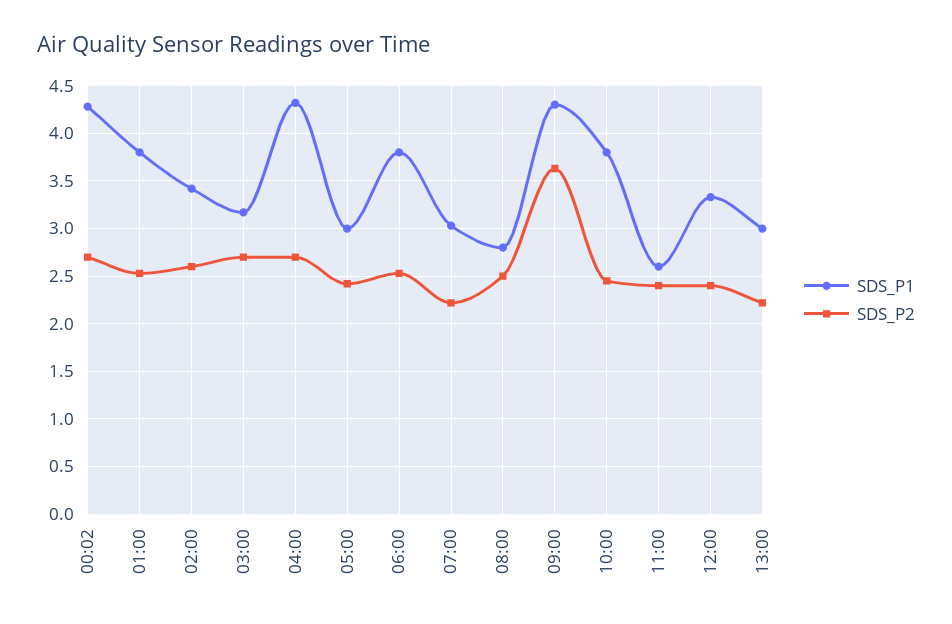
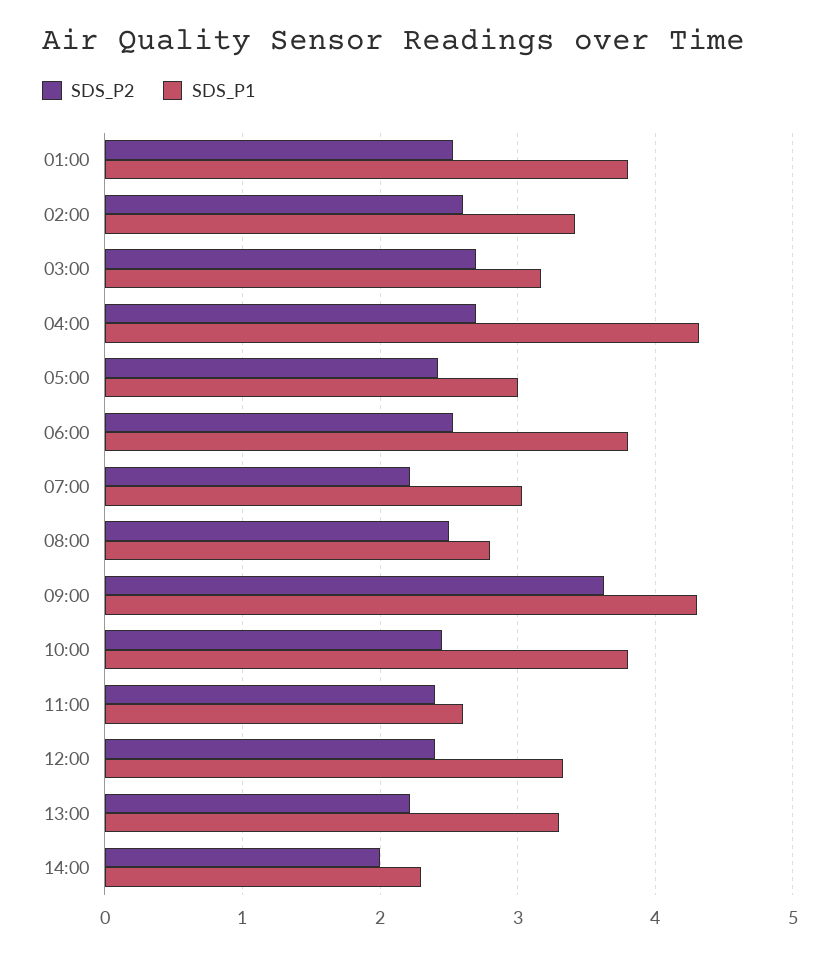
SDS_P1, 00:02: 4.3 -> none
SDS_P2, 00:02: 2.7 -> none
SDS_P1, 13:00: 3 -> 3.3
SDS_P2, 14:00: none -> 2
SDS_P1, 14:00: none -> 2.3

